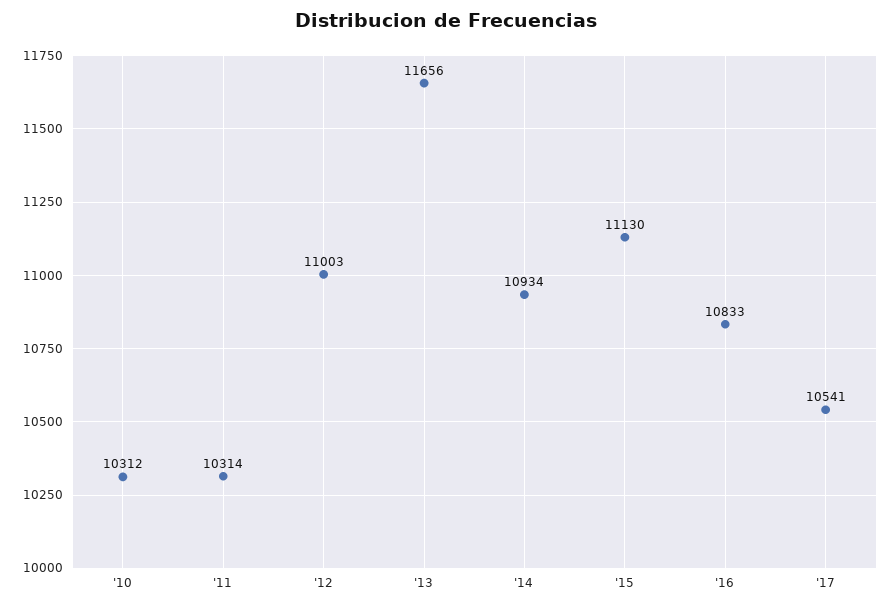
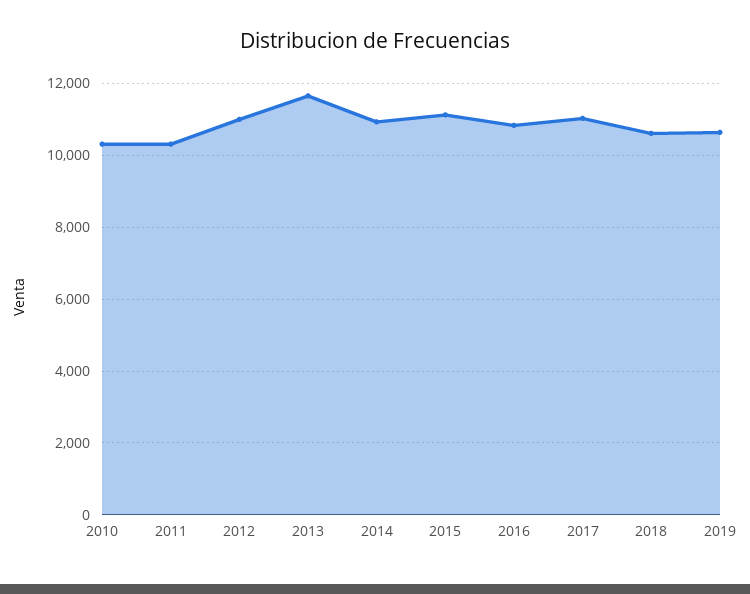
'17: 10541 -> 11000
2018: none -> 10600
2019: none -> 10600

